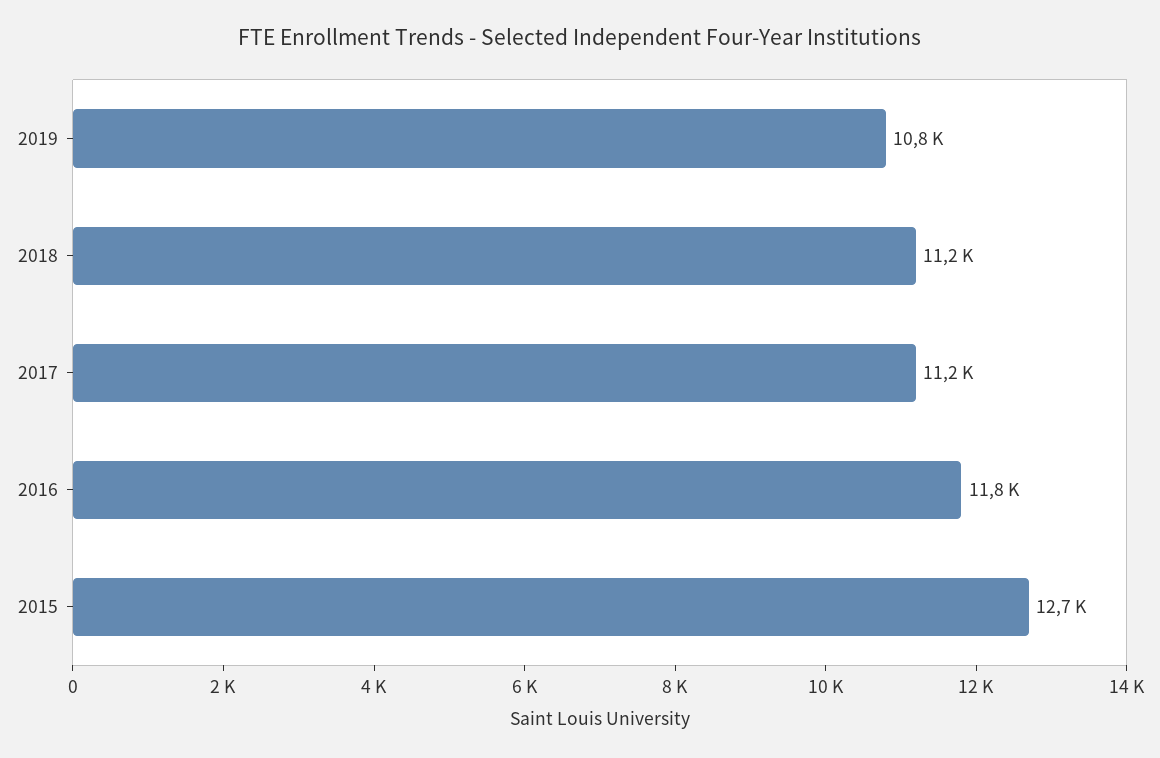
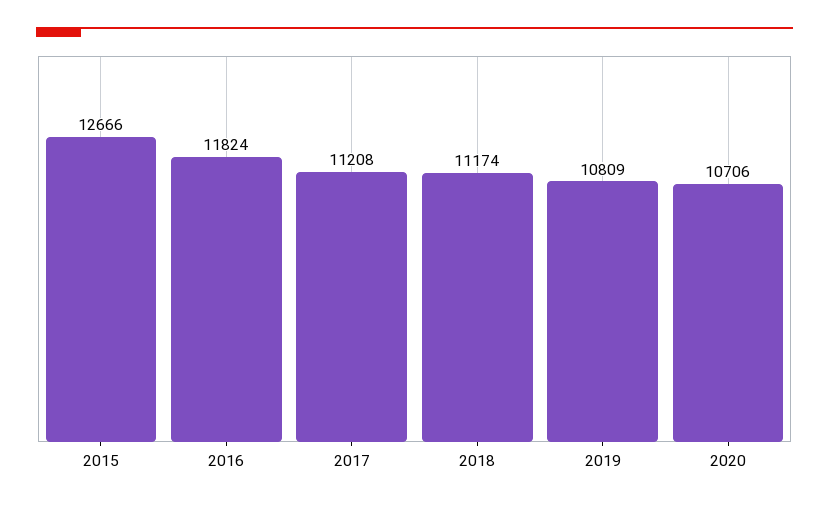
2020: none -> 10706

